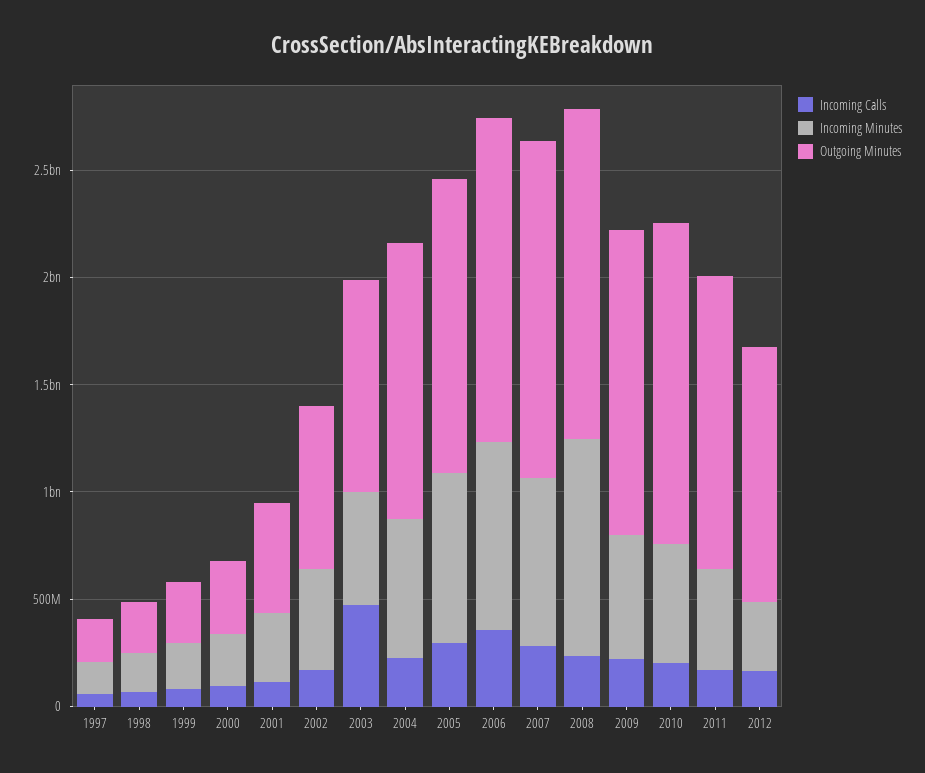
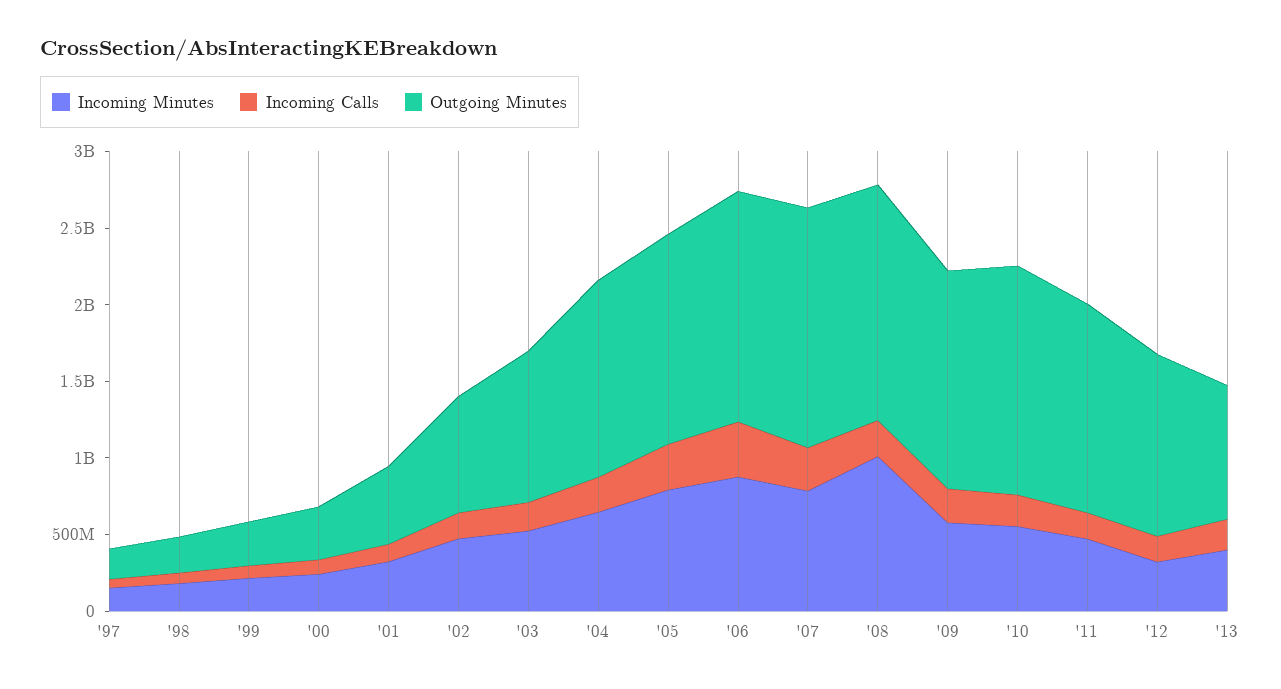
Incoming Calls, 2003: 500000000 -> 200000000
Incoming Minutes, '13: none -> 400000000
Incoming Calls, '13: none -> 200000000
Outgoing Minutes, '13: none -> 900000000

